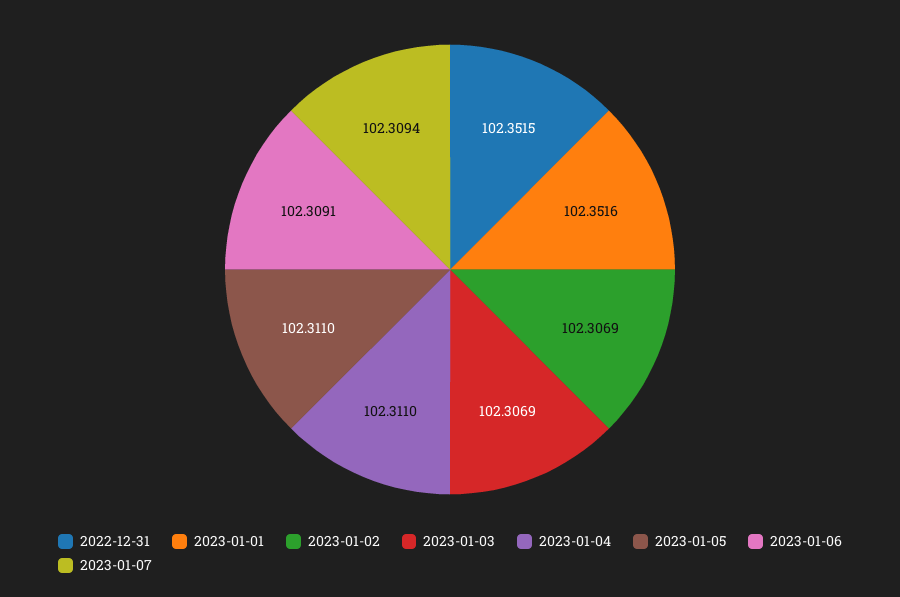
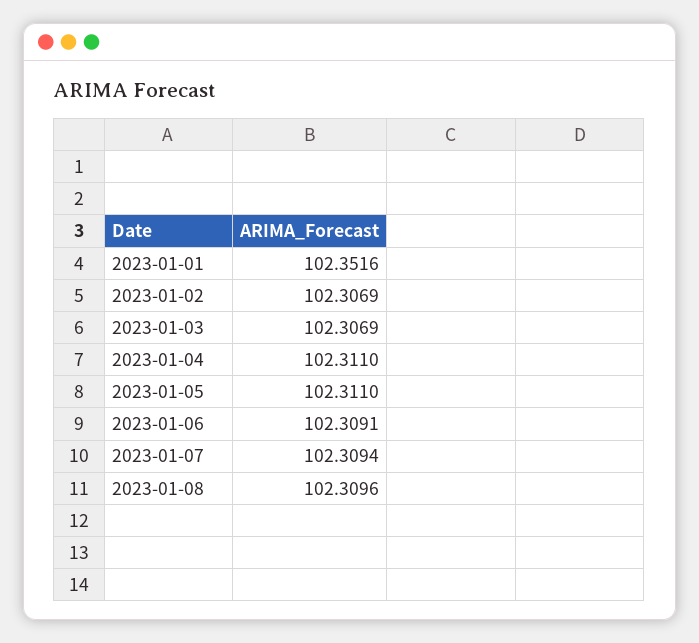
2022-12-31: 102.3515 -> none
2023-01-08: none -> 102.3096

